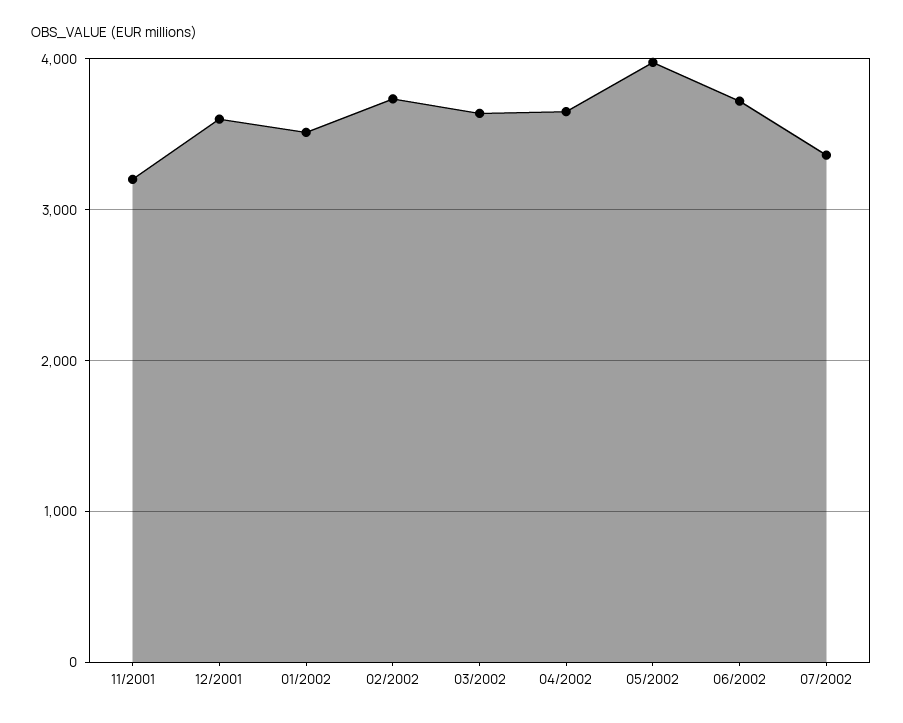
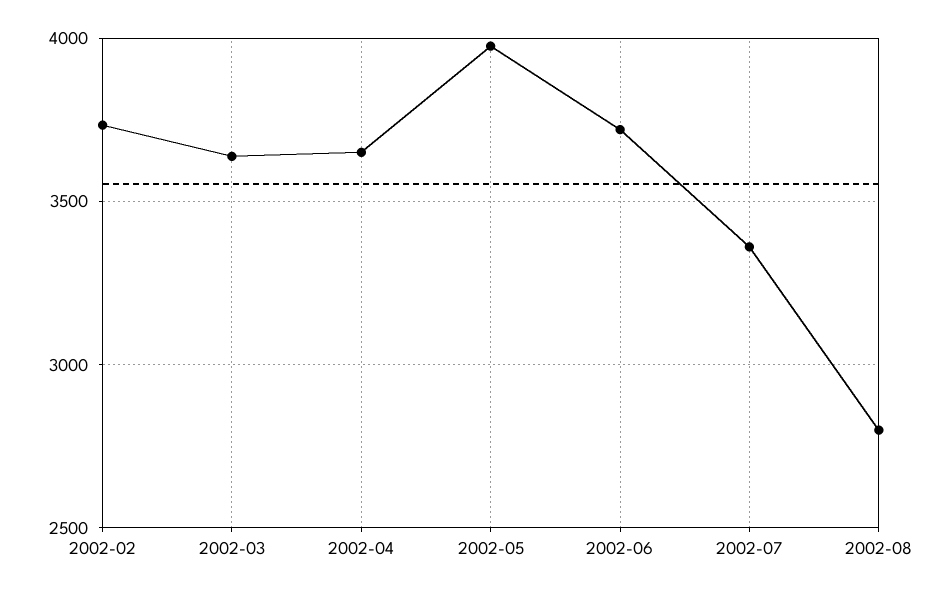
11/2001: 3200 -> none
12/2001: 3600 -> none
01/2002: 3500 -> none
2002-08: none -> 2800

